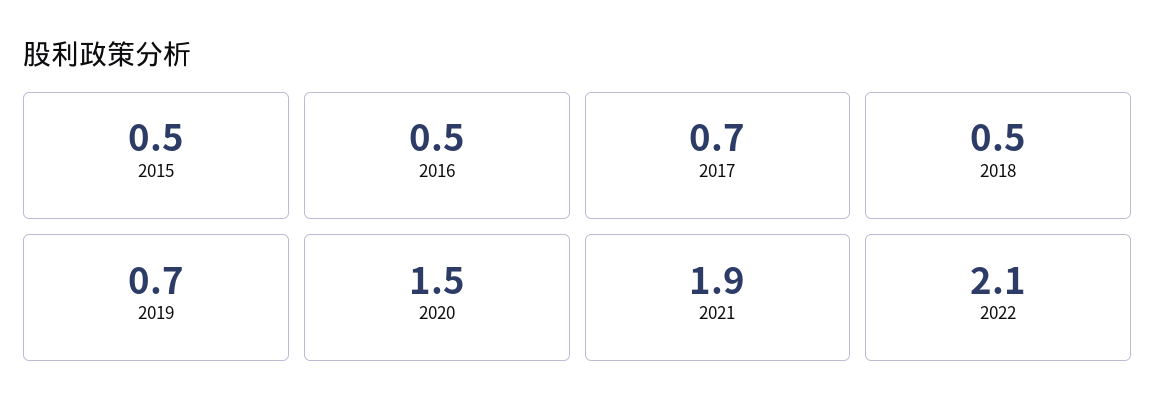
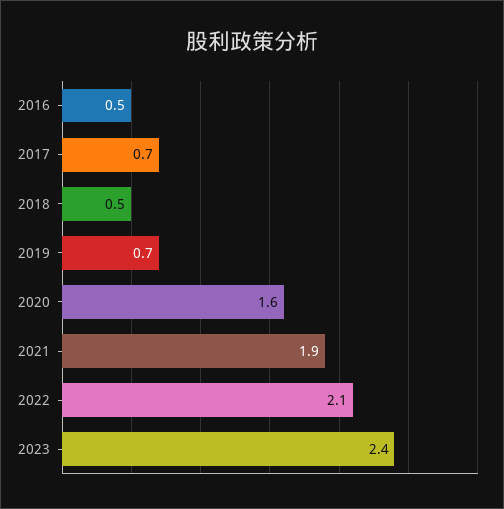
2015: 0.5 -> none
2020: 1.5 -> 1.6
2023: none -> 2.4

